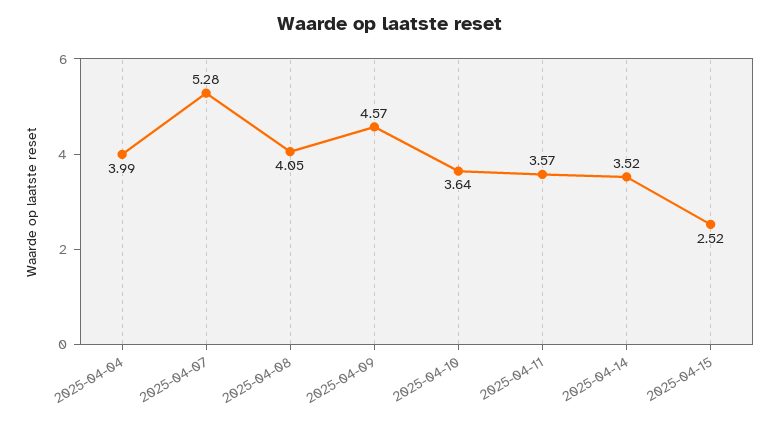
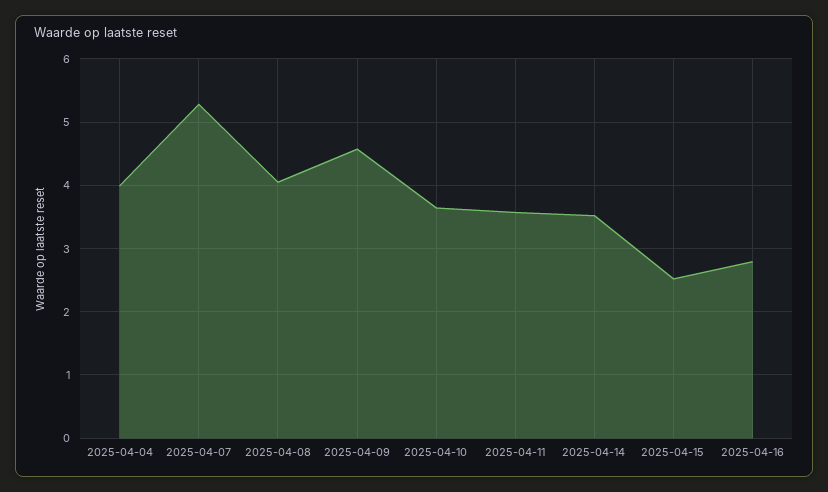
2025-04-16: none -> 2.8

